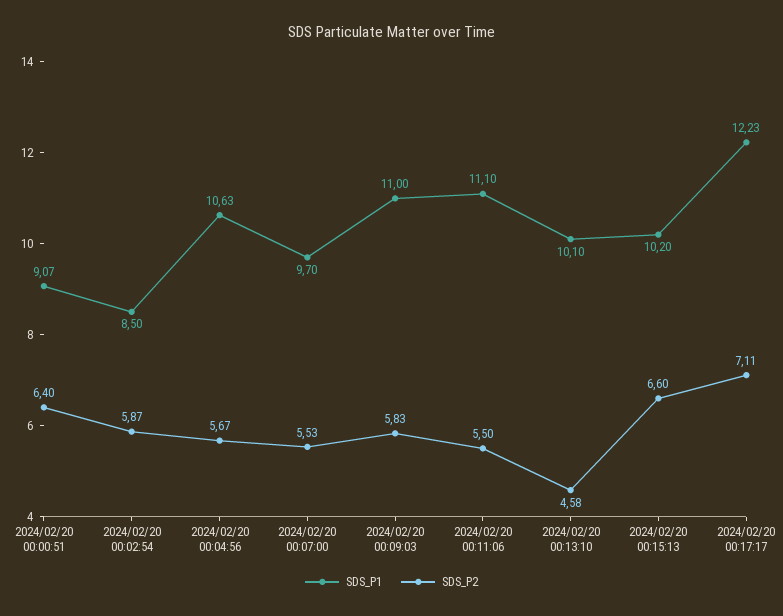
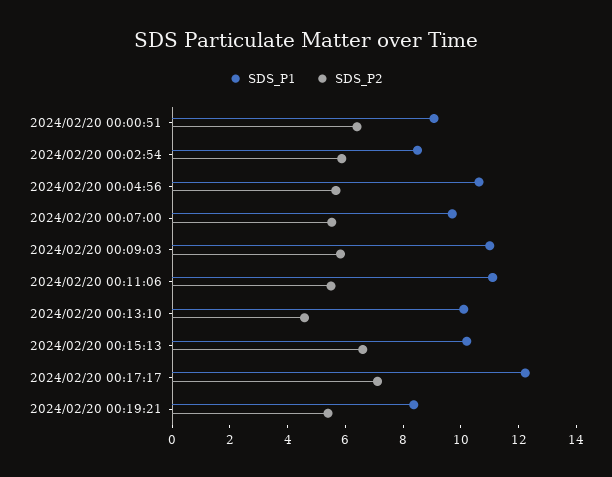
SDS_P1, 2024/02/20 00:19:21: none -> 8.5
SDS_P2, 2024/02/20 00:19:21: none -> 5.5

